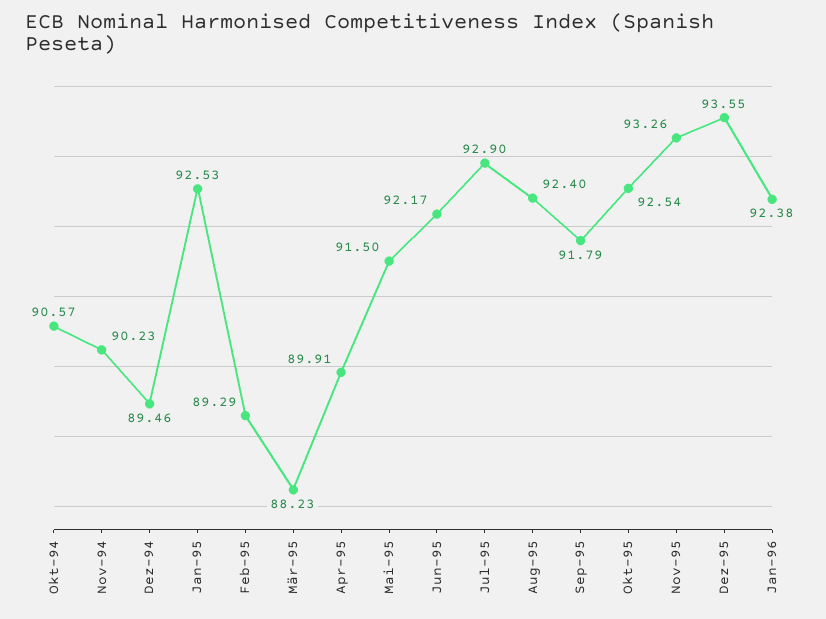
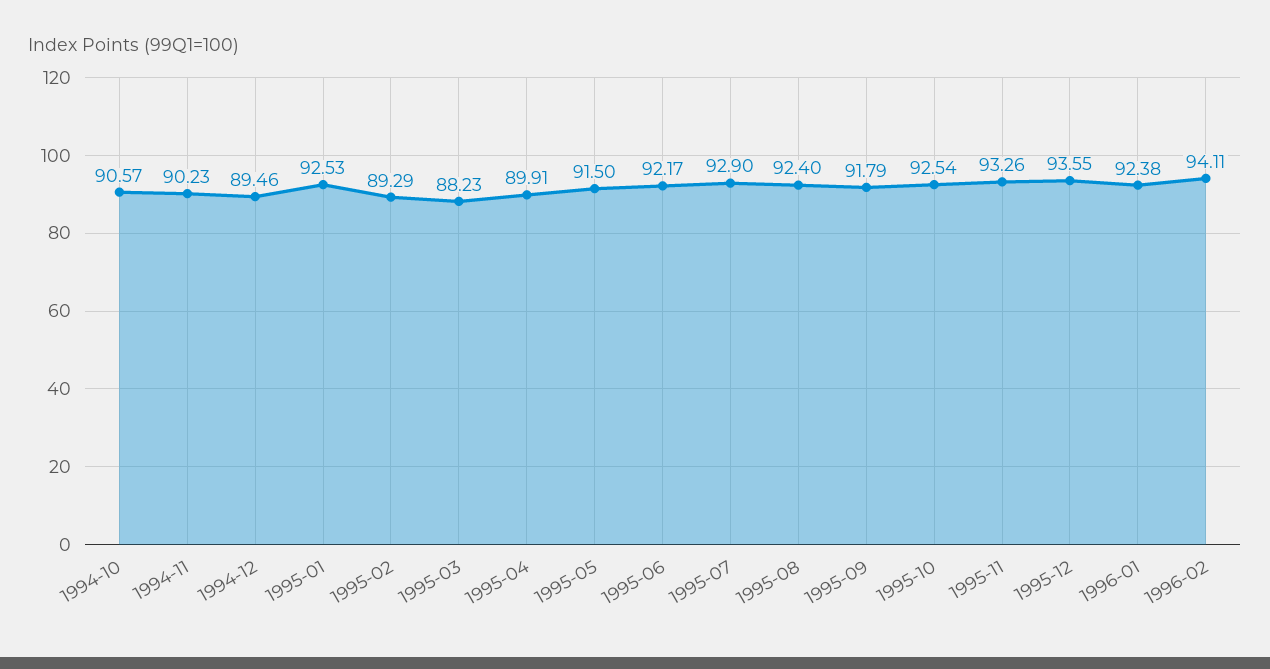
1996-02: none -> 94.11

